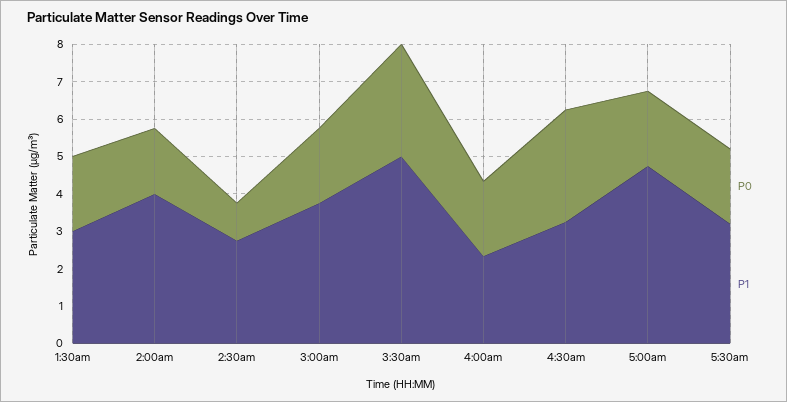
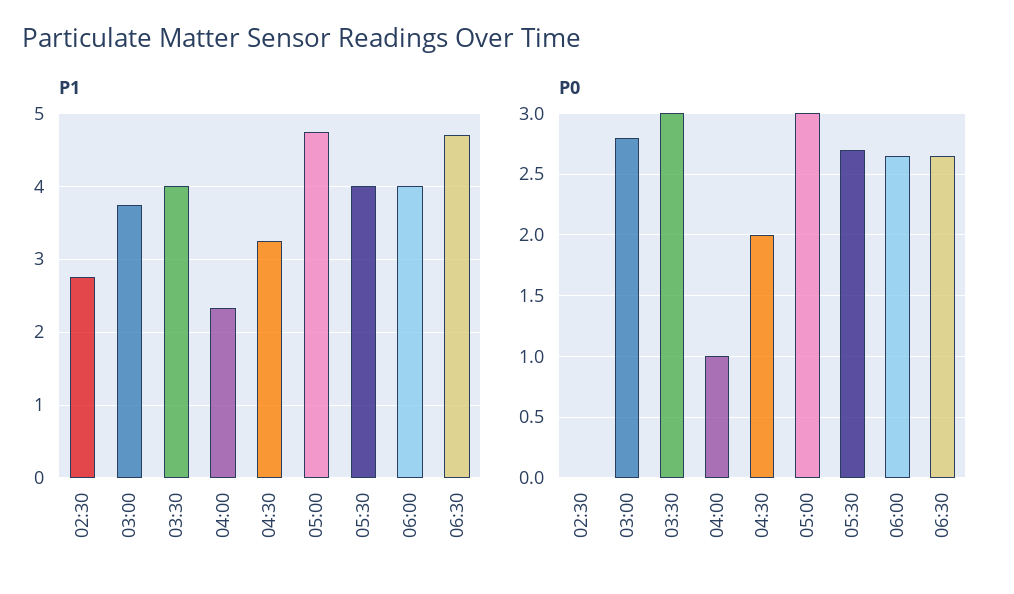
P0, 1:30am: 2 -> none
P1, 1:30am: 3 -> none
P0, 2:00am: 1.75 -> none
P1, 2:00am: 4 -> none
P0, 2:30am: 1 -> 0
P0, 3:00am: 2 -> 2.8
P1, 3:30am: 5 -> 4
P0, 4:00am: 2 -> 1
P0, 4:30am: 3 -> 2
P0, 5:00am: 2 -> 3
P0, 5:30am: 2 -> 2.7
P1, 5:30am: 3.25 -> 4
P1, 06:00: none -> 4
P1, 06:30: none -> 4.7
P0, 06:00: none -> 2.65
P0, 06:30: none -> 2.65

